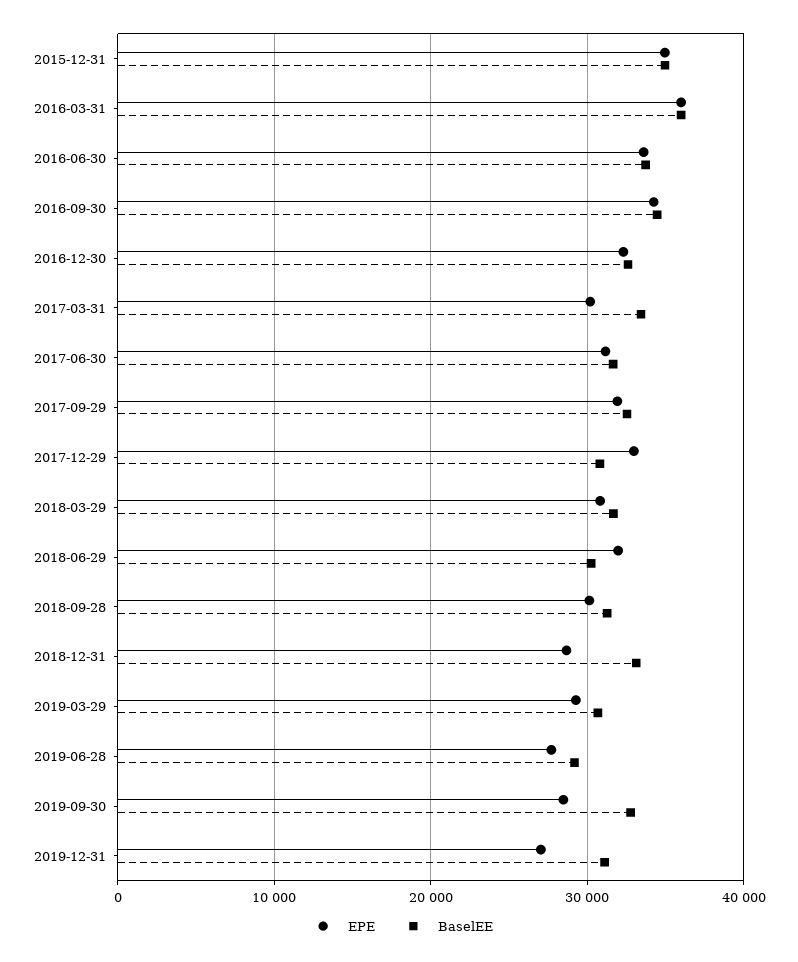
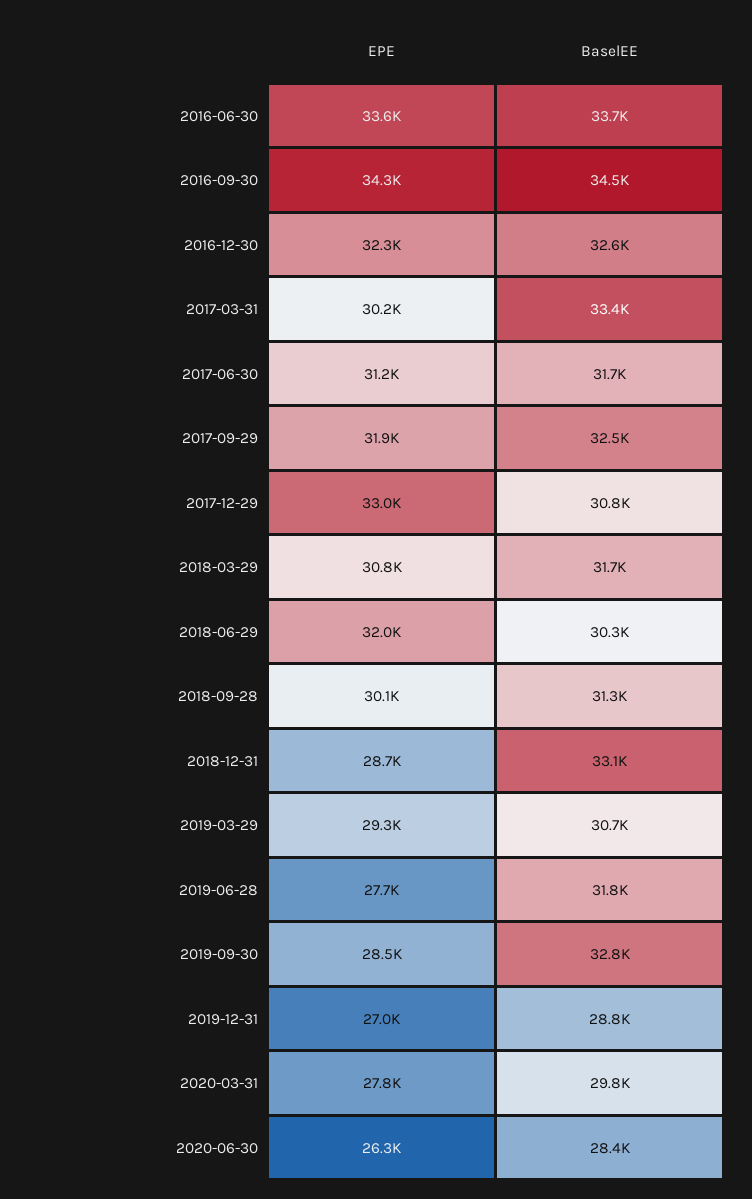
EPE, 2015-12-31: 35000 -> none
BaselEE, 2015-12-31: 35000 -> none
EPE, 2016-03-31: 36000 -> none
BaselEE, 2016-03-31: 36000 -> none
BaselEE, 2019-06-28: 29000 -> 31800
BaselEE, 2019-12-31: 31000 -> 28800
EPE, 2020-03-31: none -> 27800
BaselEE, 2020-03-31: none -> 29800
EPE, 2020-06-30: none -> 26300
BaselEE, 2020-06-30: none -> 28400

